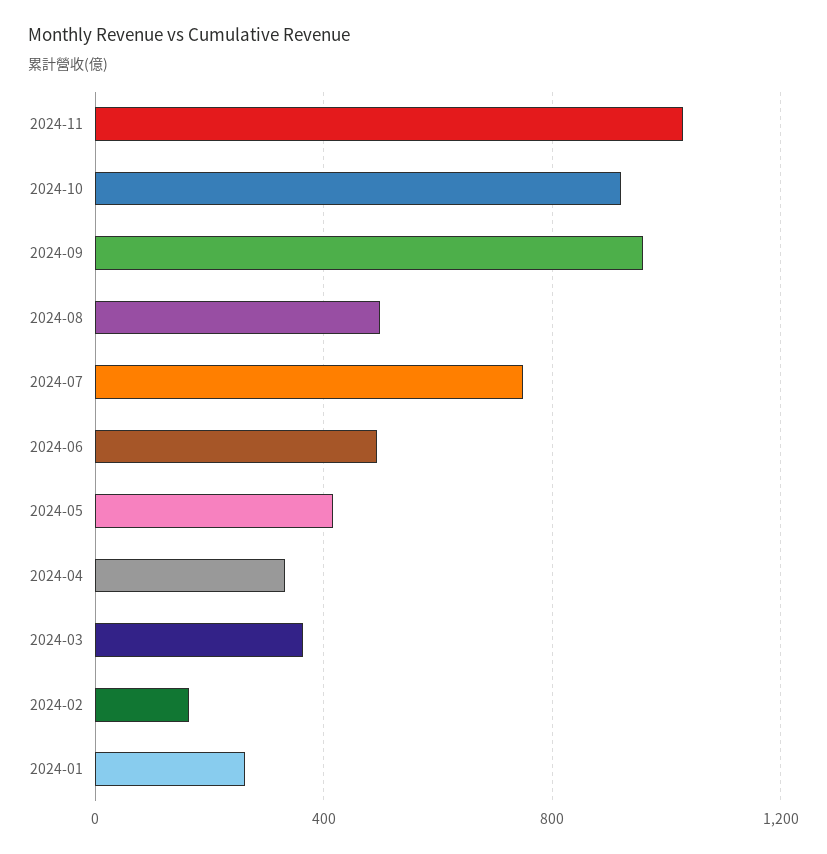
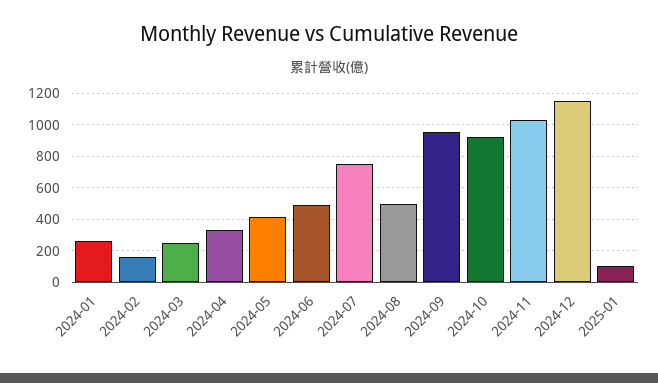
2024-03: 350 -> 250
2024-12: none -> 1150
2025-01: none -> 100

